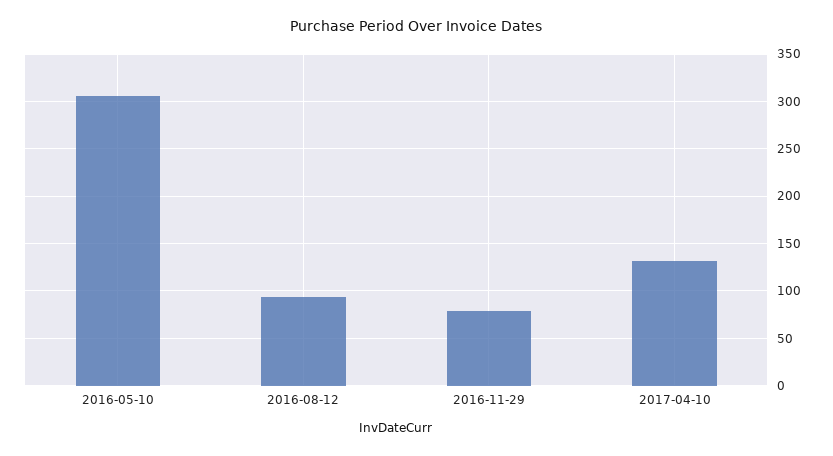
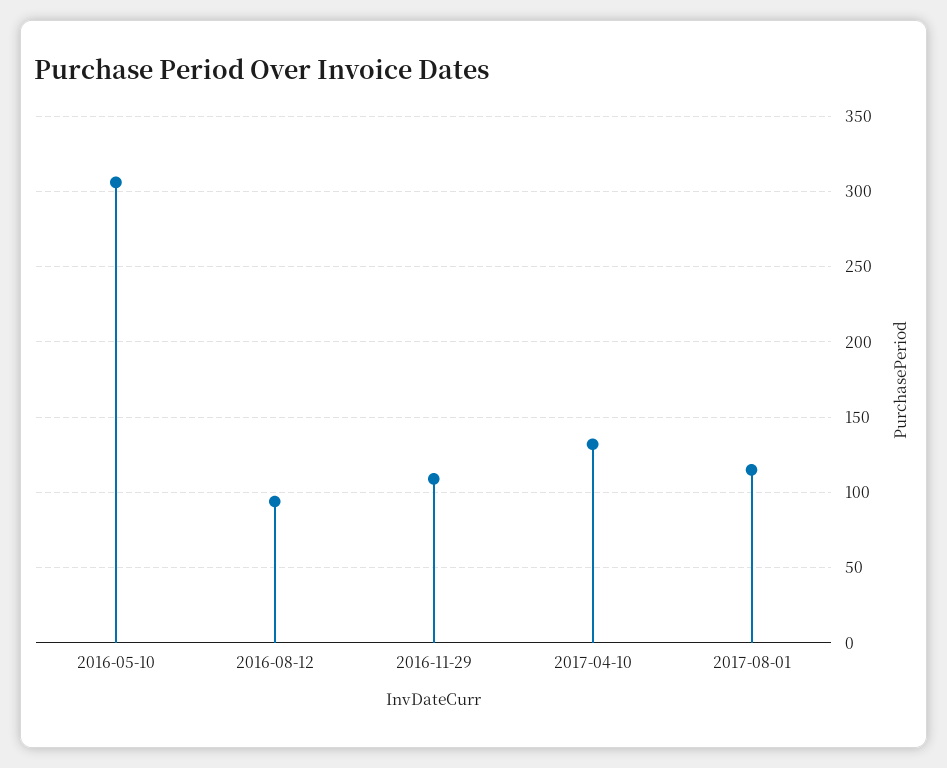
2016-11-29: 80 -> 110
2017-08-01: none -> 115

